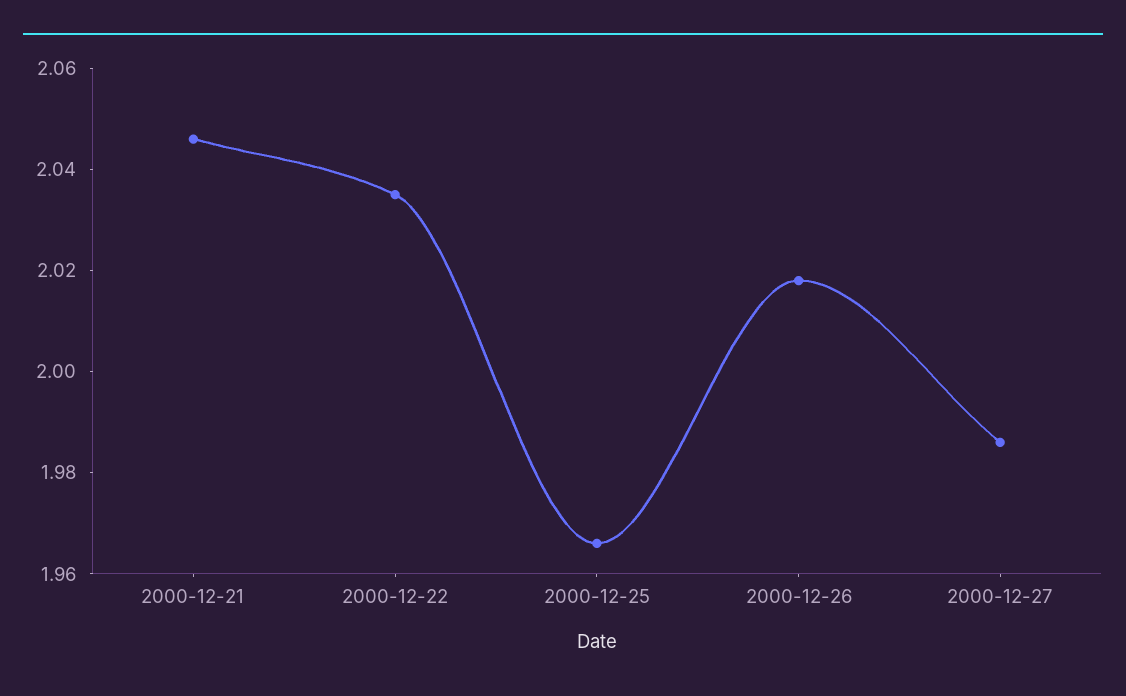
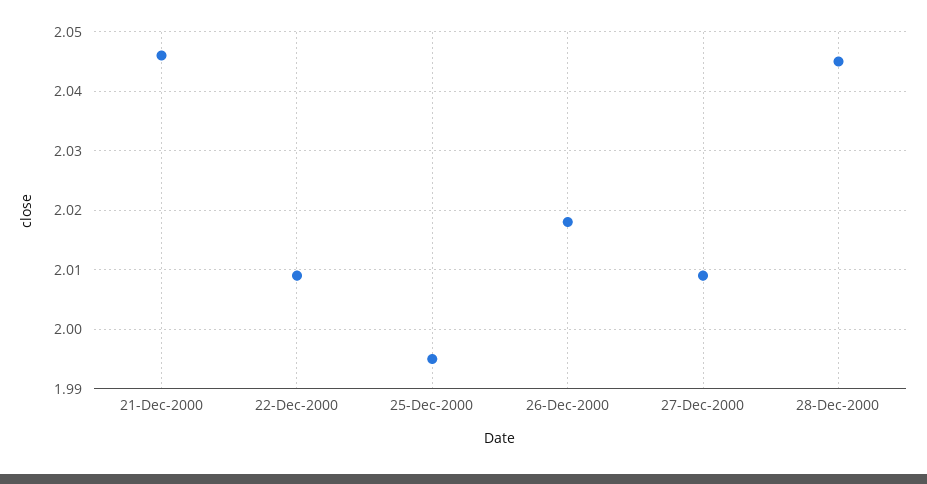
2000-12-22: 2.035 -> 2.01
2000-12-25: 1.965 -> 1.995
2000-12-27: 1.985 -> 2.01
28-Dec-2000: none -> 2.045

